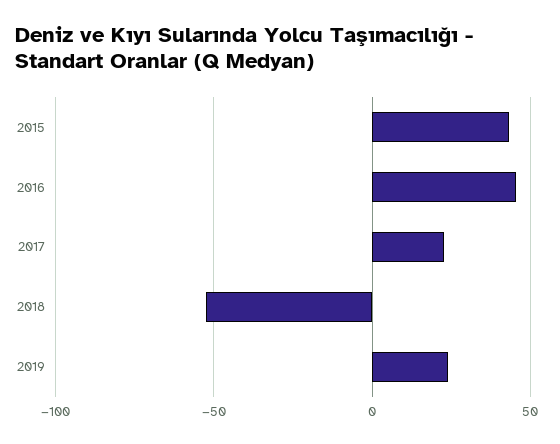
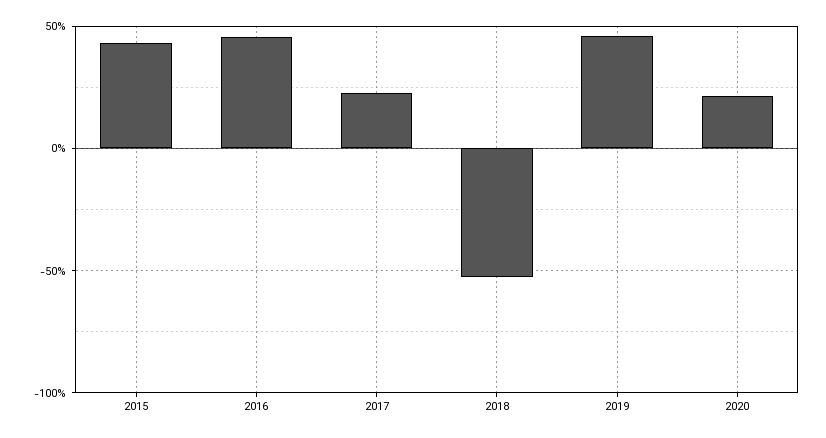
2019: 25 -> 45
2020: none -> 20

